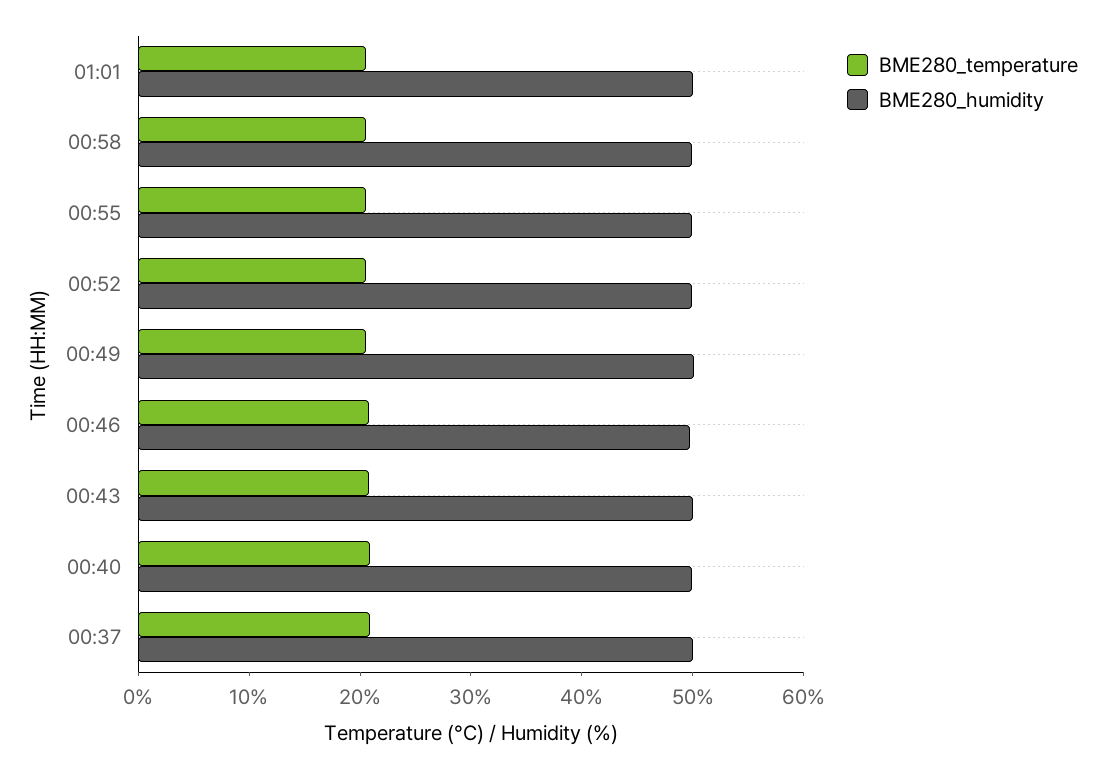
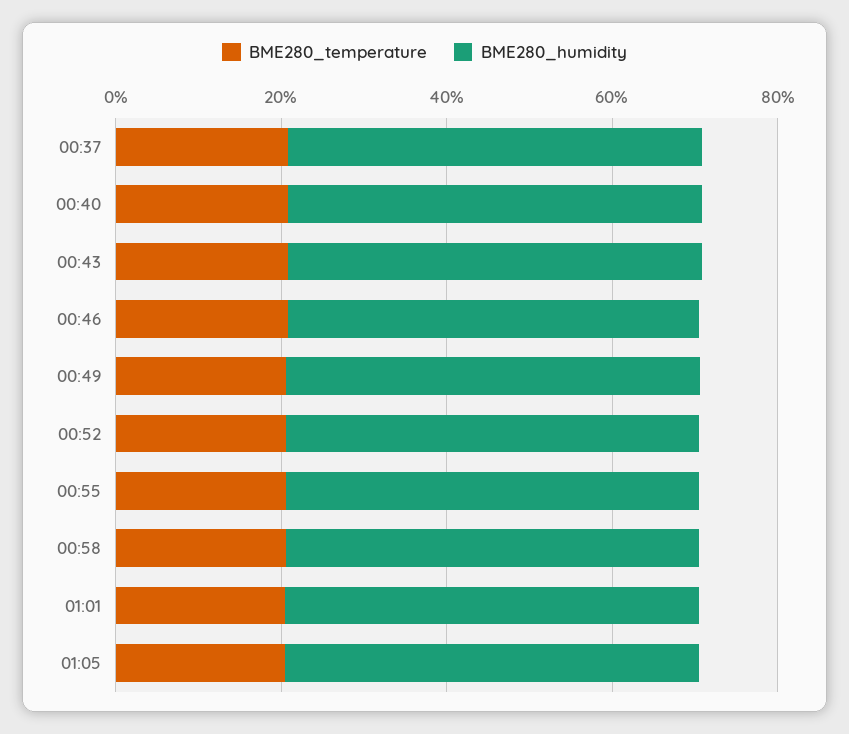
BME280_temperature, 01:05: none -> 20
BME280_humidity, 01:05: none -> 50

